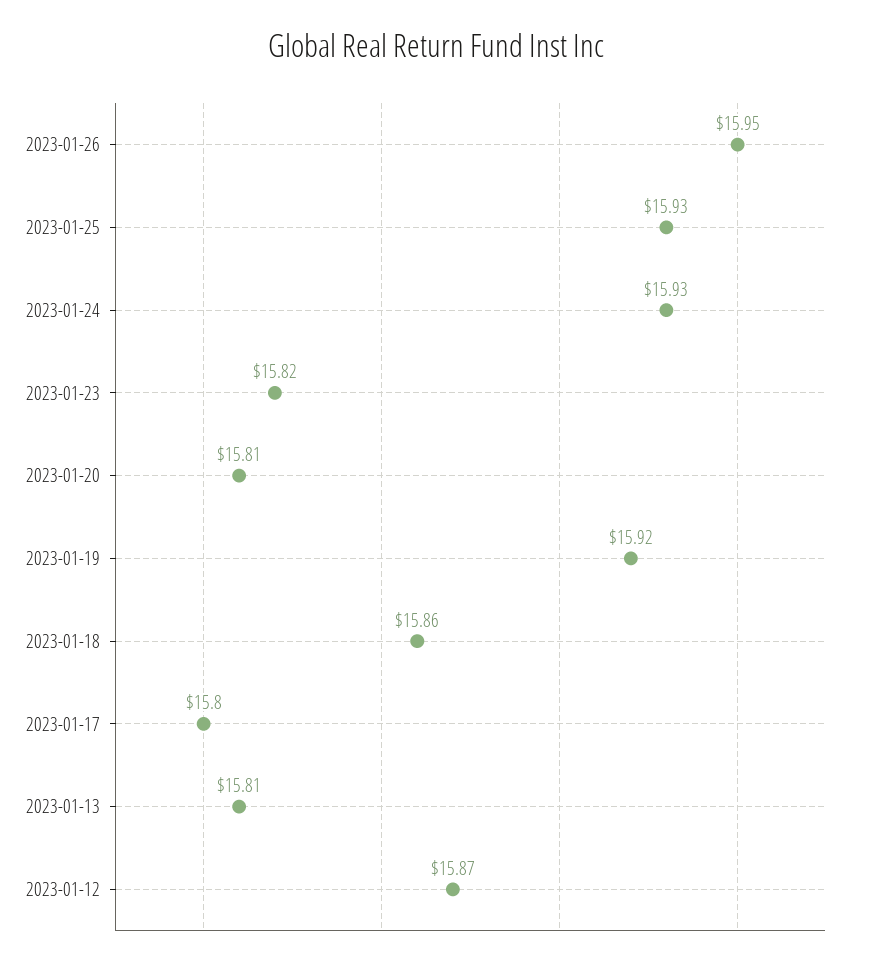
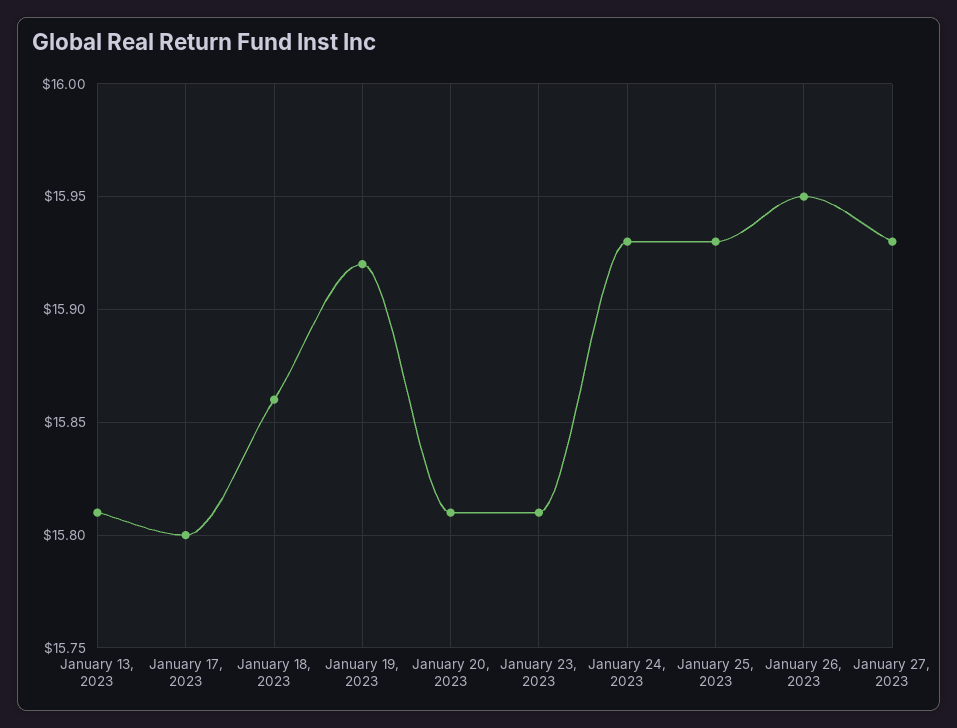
2023-01-23: 15.82 -> 15.81
2023-01-12: 15.87 -> none
January 27, 2023: none -> 15.93

